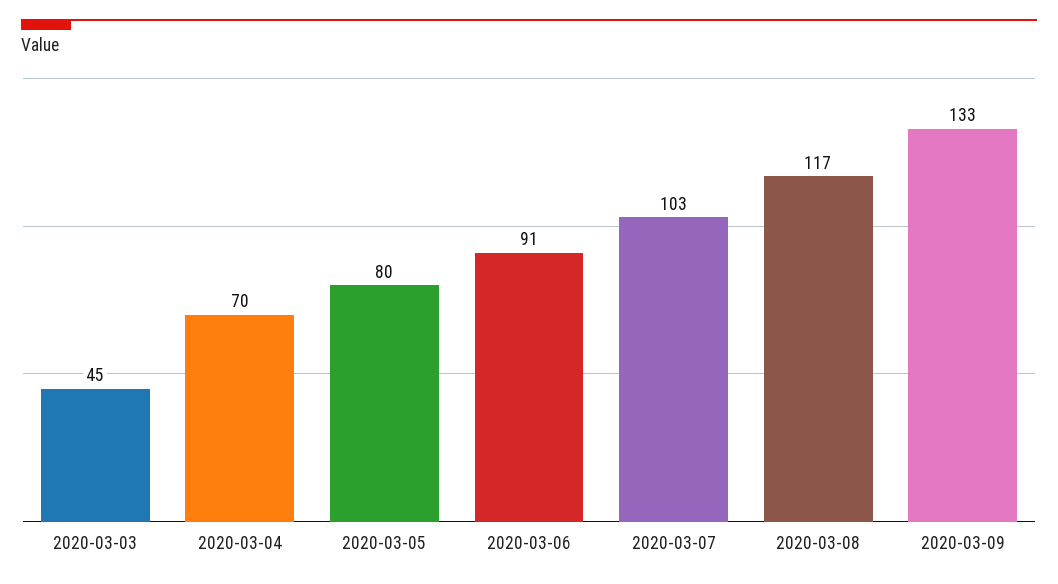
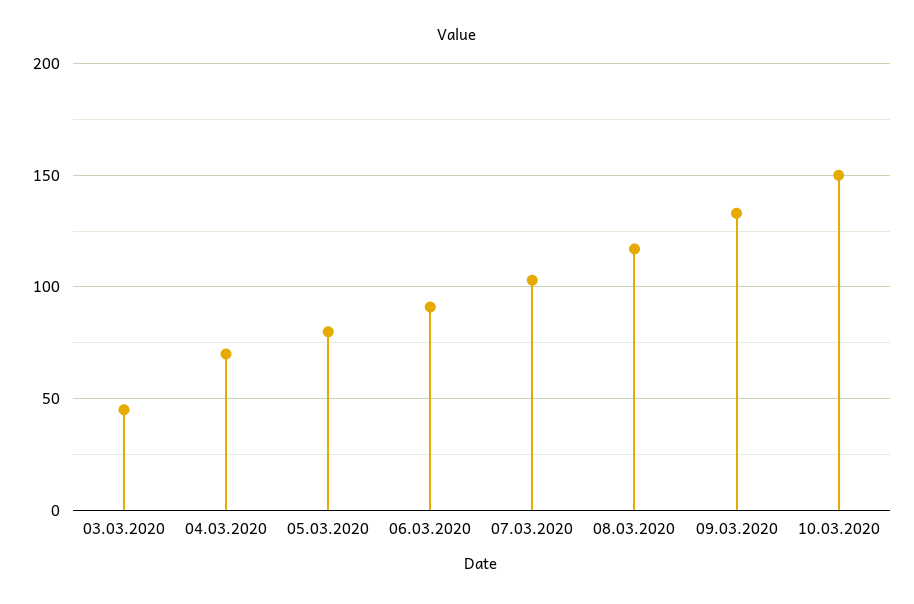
10.03.2020: none -> 150

